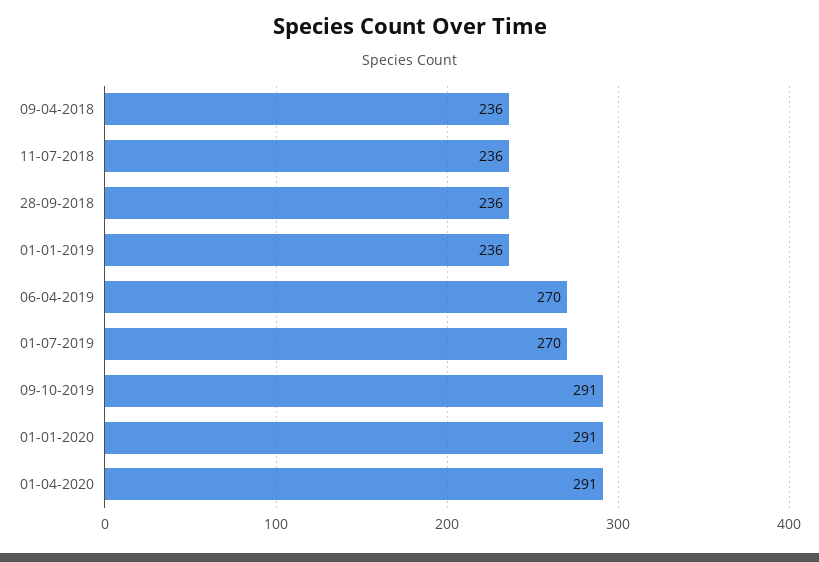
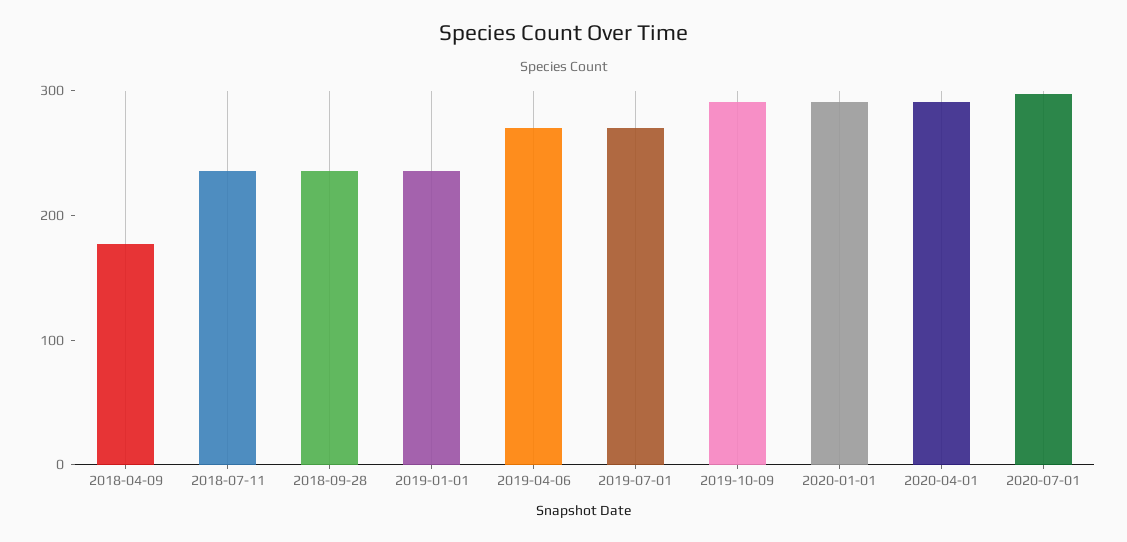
09-04-2018: 236 -> 180
2020-07-01: none -> 300

